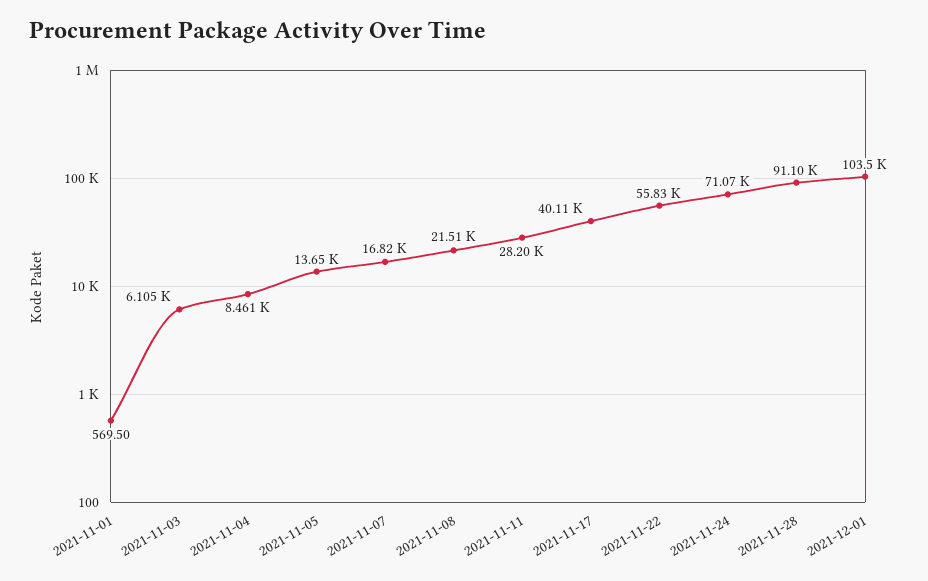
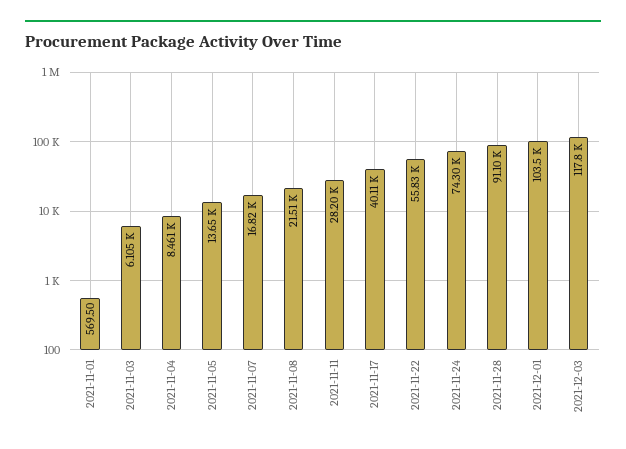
2021-11-24: 71070 -> 74300
2021-12-03: none -> 117800

